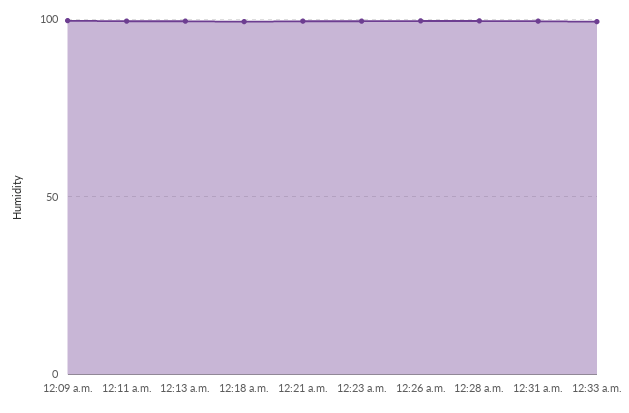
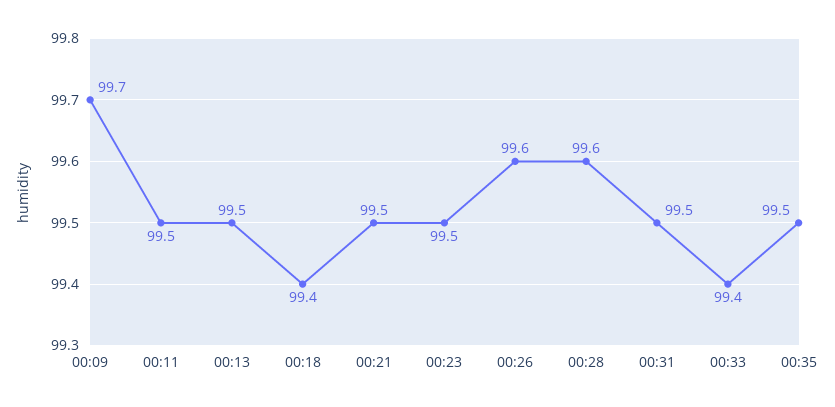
00:35: none -> 99.5

